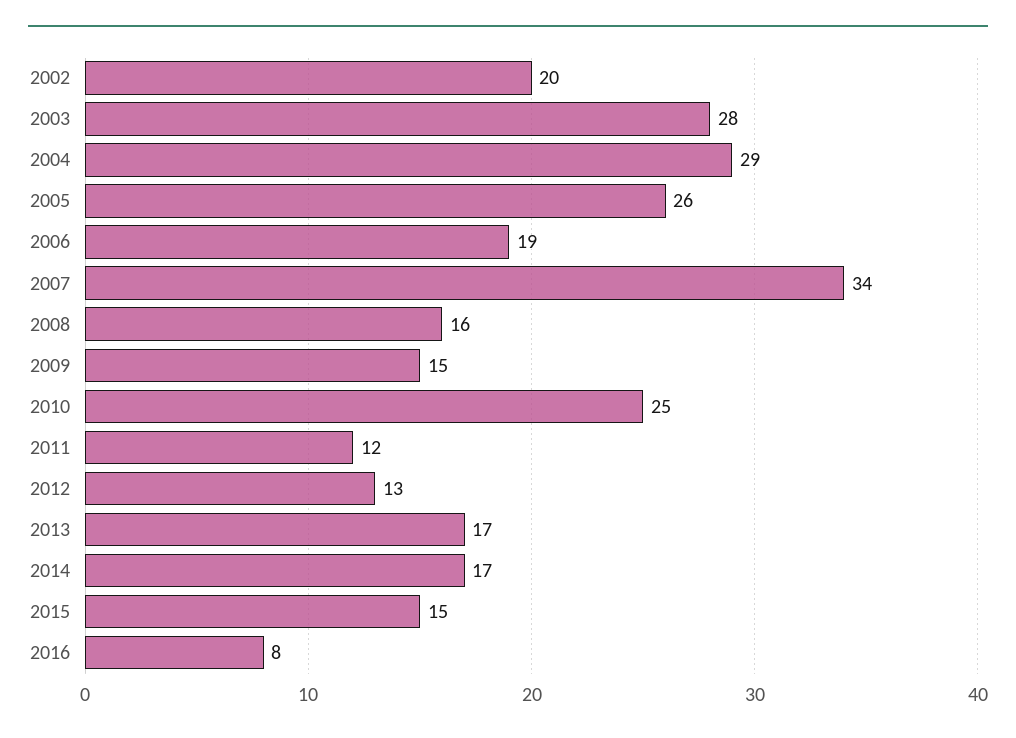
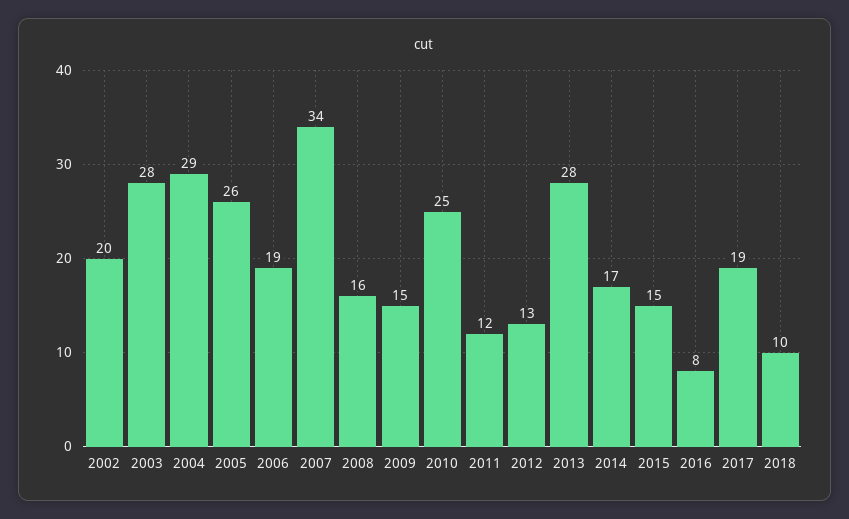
2013: 17 -> 28
2017: none -> 19
2018: none -> 10

